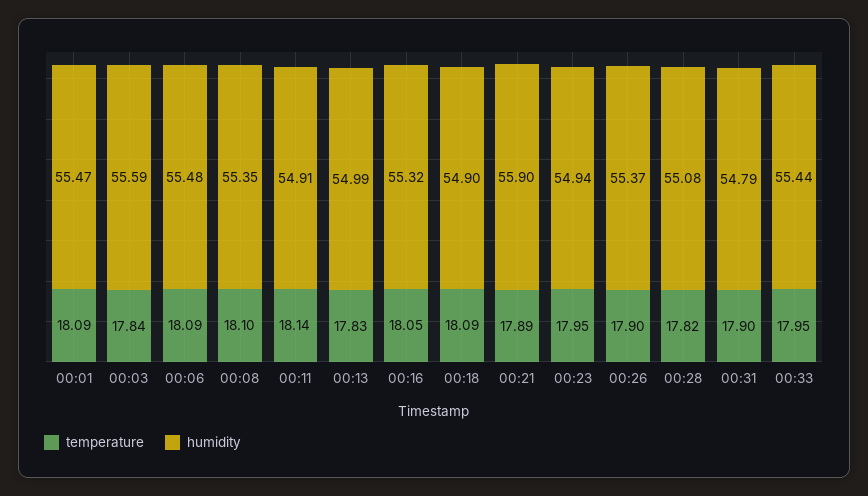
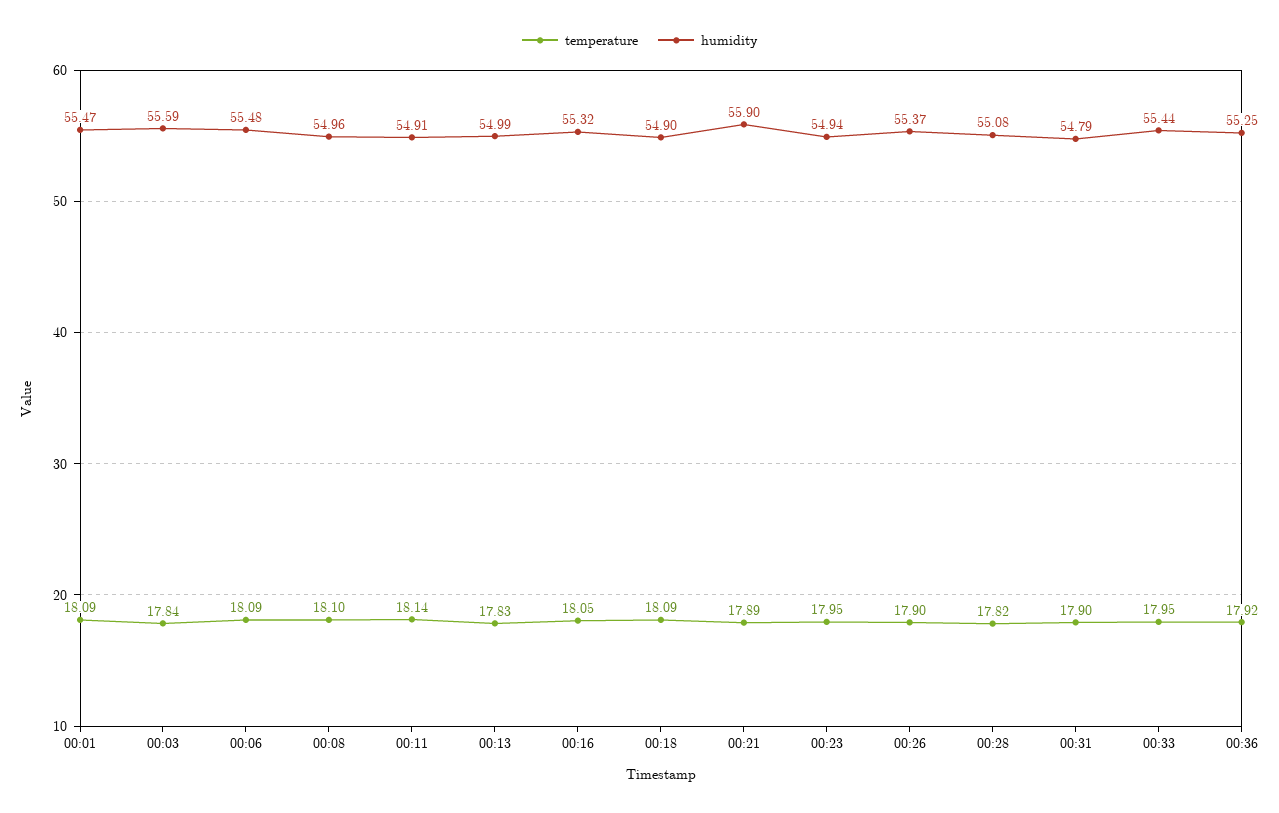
humidity, 00:08: 55.35 -> 54.96
temperature, 00:36: none -> 17.92
humidity, 00:36: none -> 55.25

